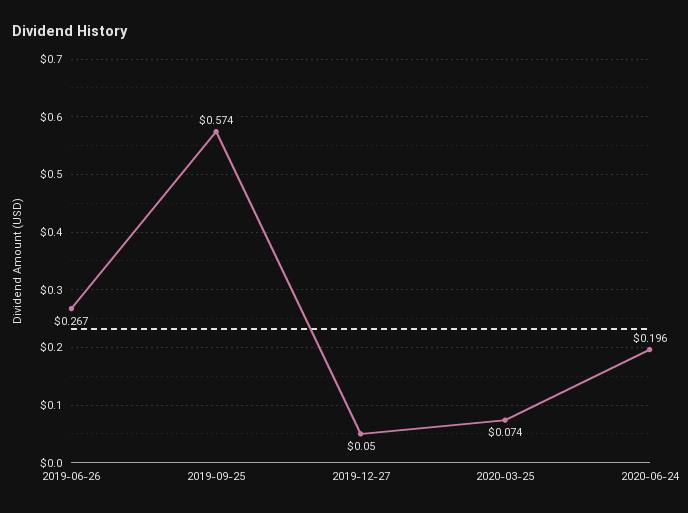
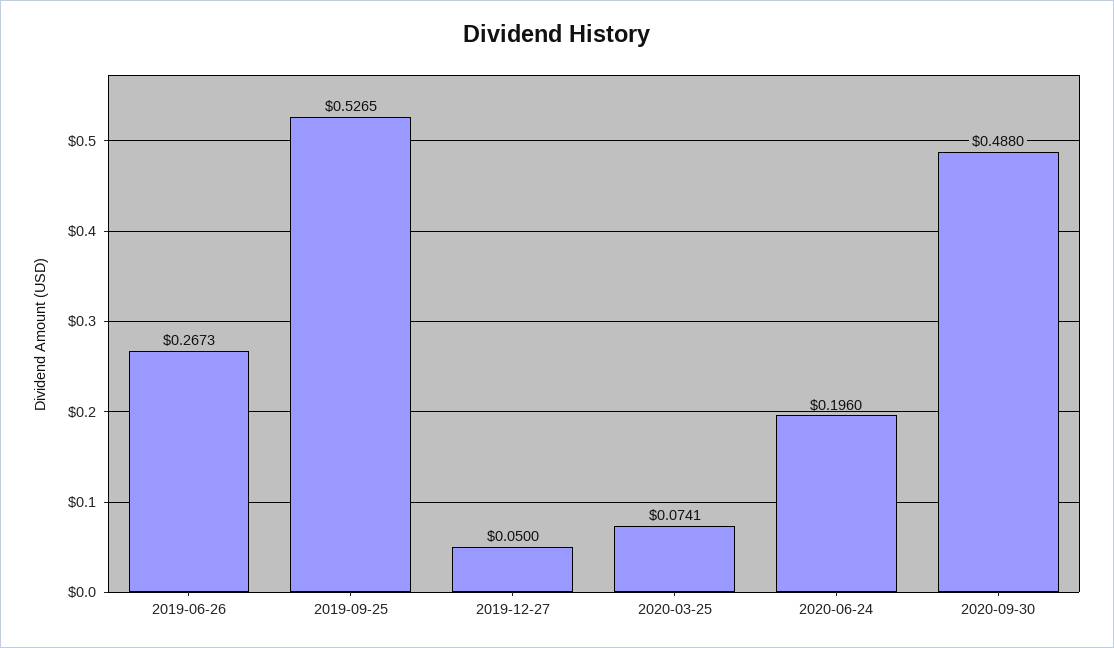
2019-09-25: 0.574 -> 0.5265
2020-09-30: none -> 0.488

